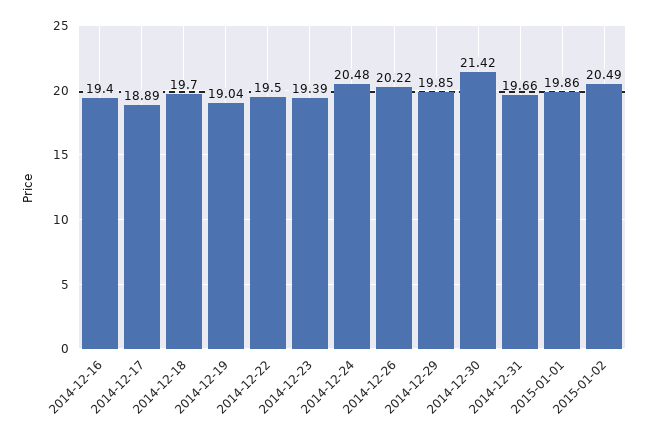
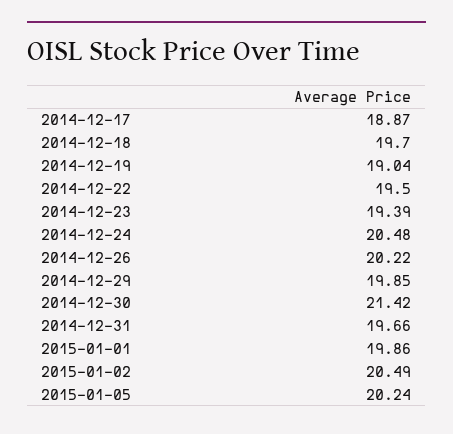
2014-12-16: 19.4 -> none
2014-12-17: 18.89 -> 18.87
2015-01-05: none -> 20.24

